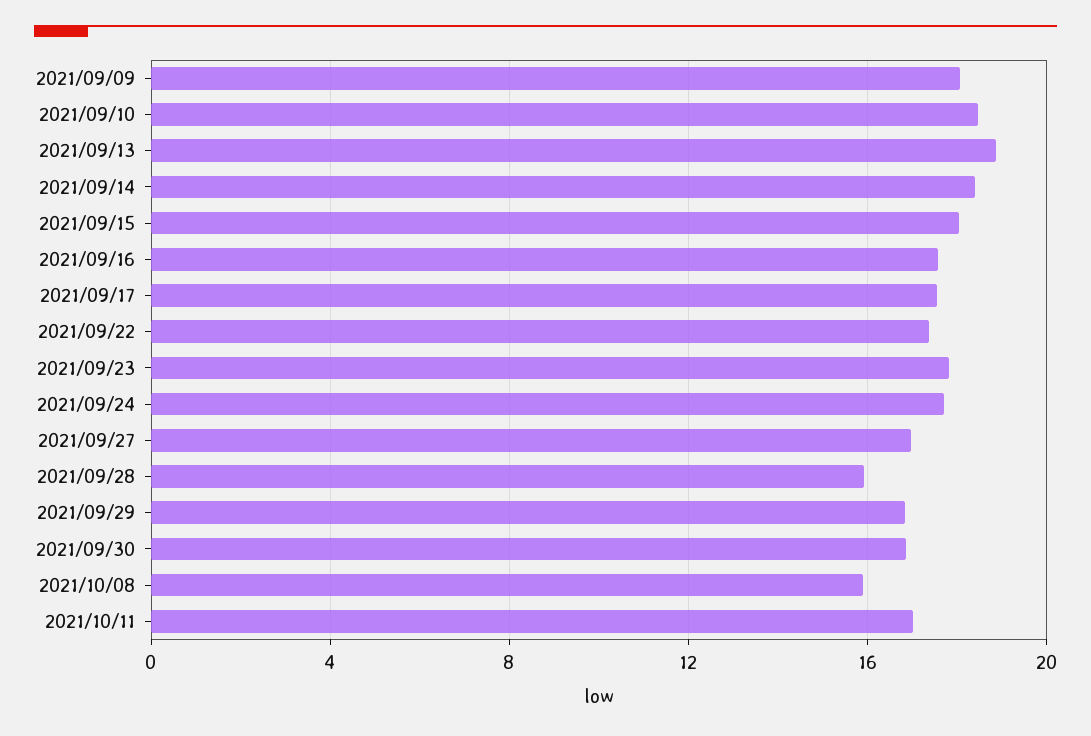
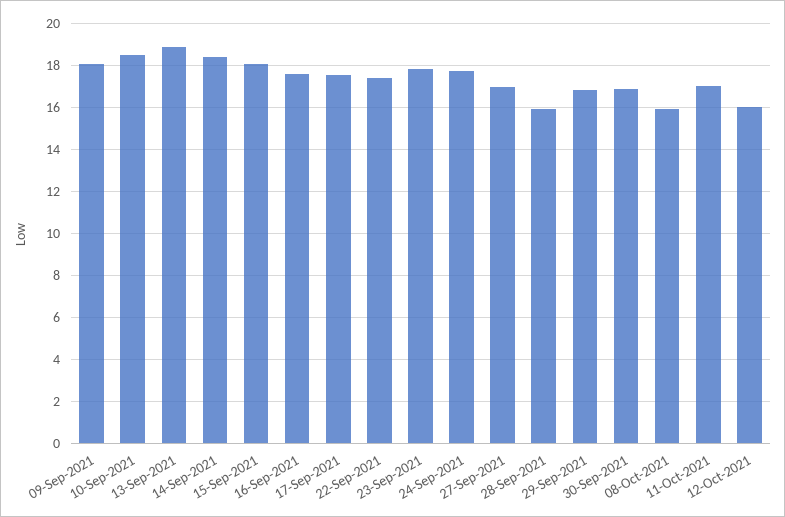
12-Oct-2021: none -> 16

